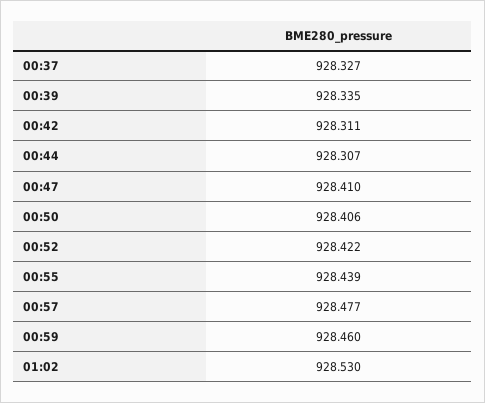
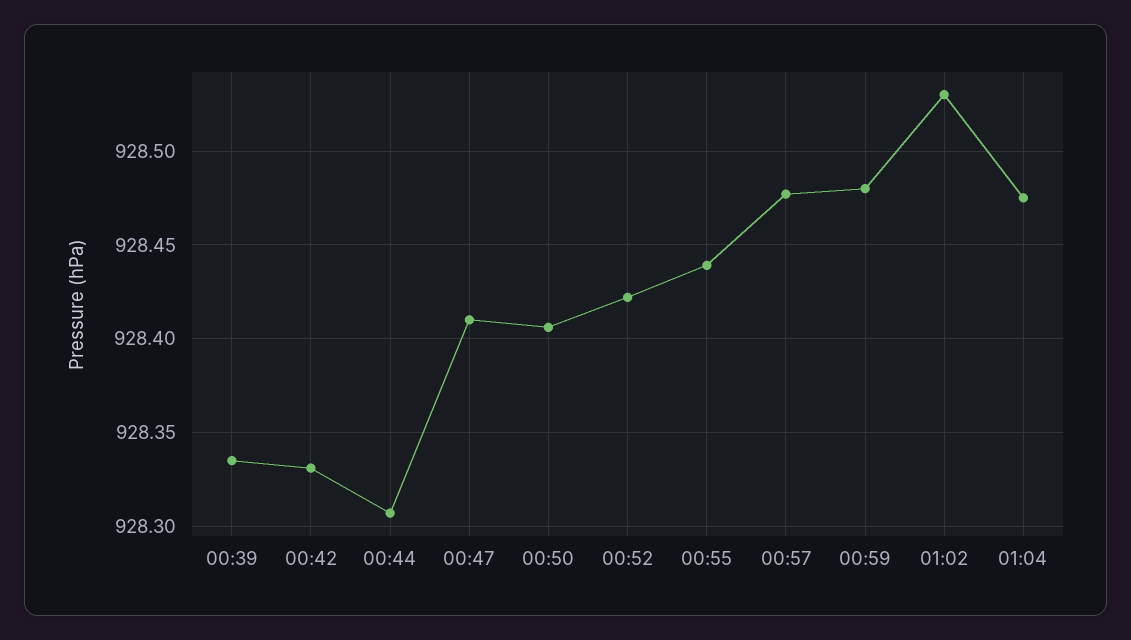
00:37: 928.327 -> none
00:42: 928.311 -> 928.33
00:59: 928.46 -> 928.48
01:04: none -> 928.475

